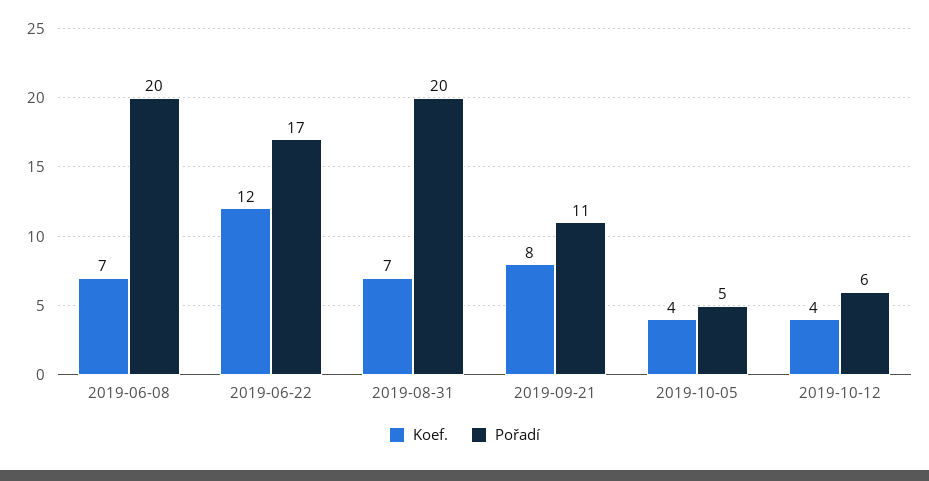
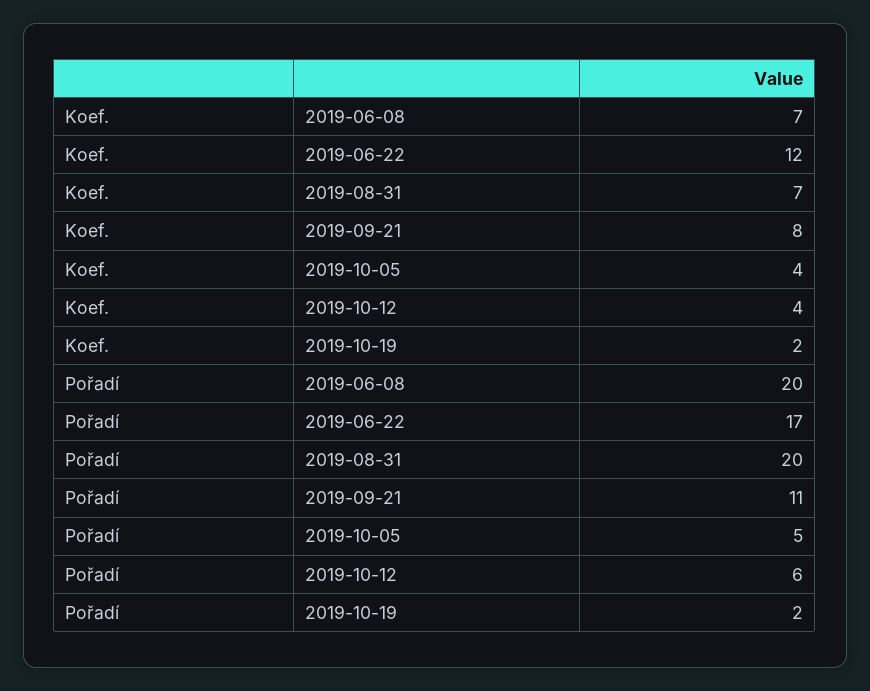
Koef., 2019-10-19: none -> 2
Pořadí, 2019-10-19: none -> 2

